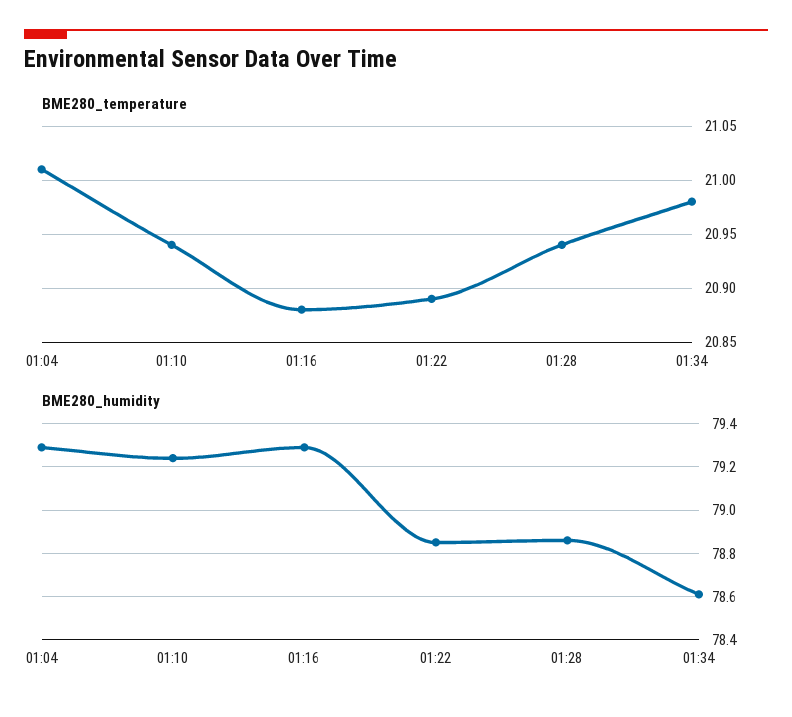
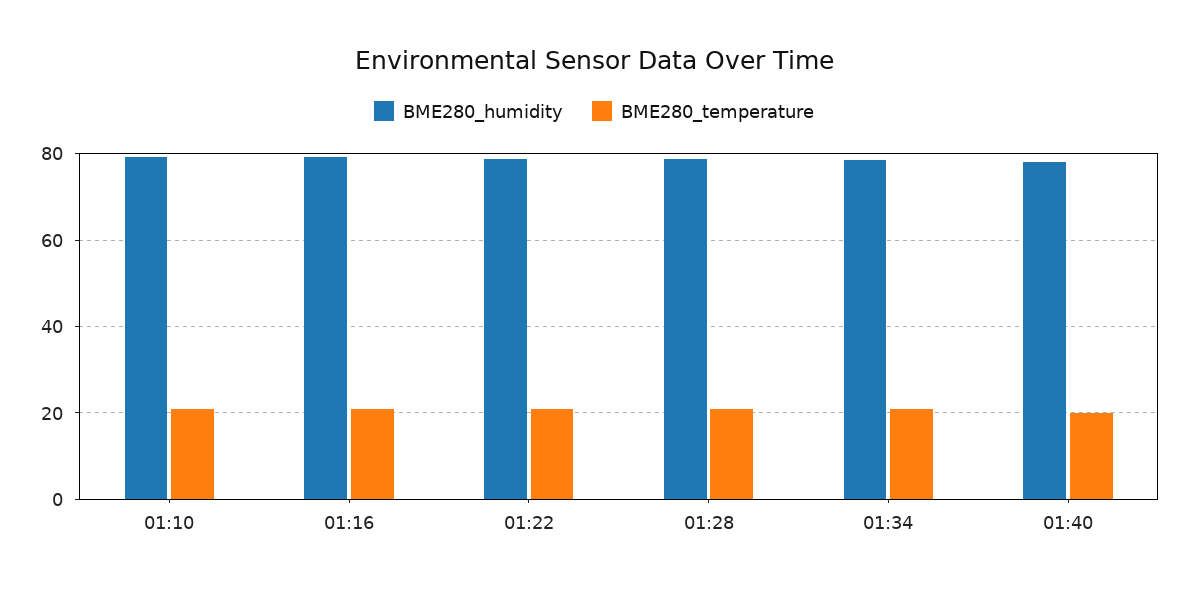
BME280_temperature, 01:04: 21.01 -> none
BME280_humidity, 01:04: 79.3 -> none
BME280_humidity, 01:40: none -> 78
BME280_temperature, 01:40: none -> 20

